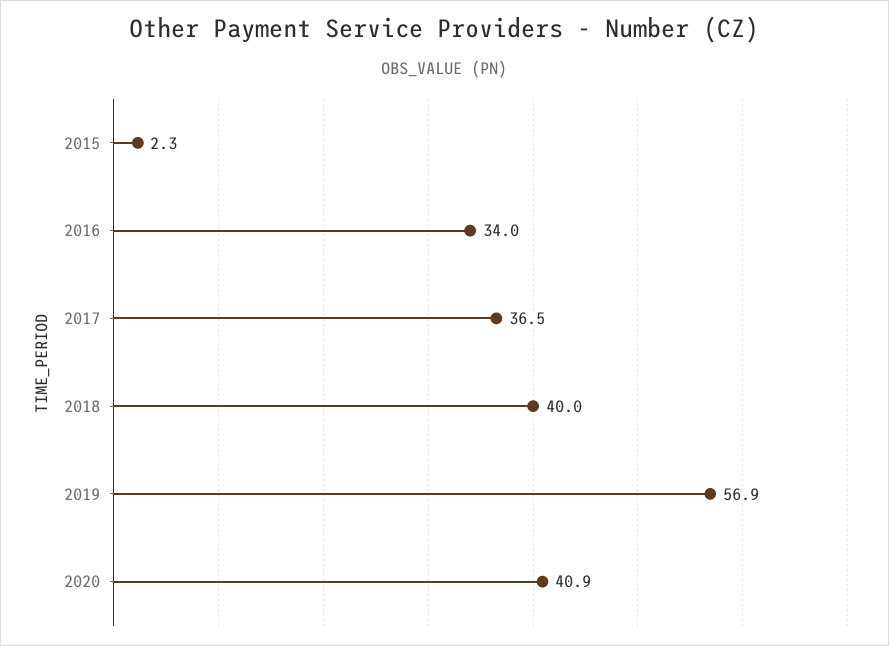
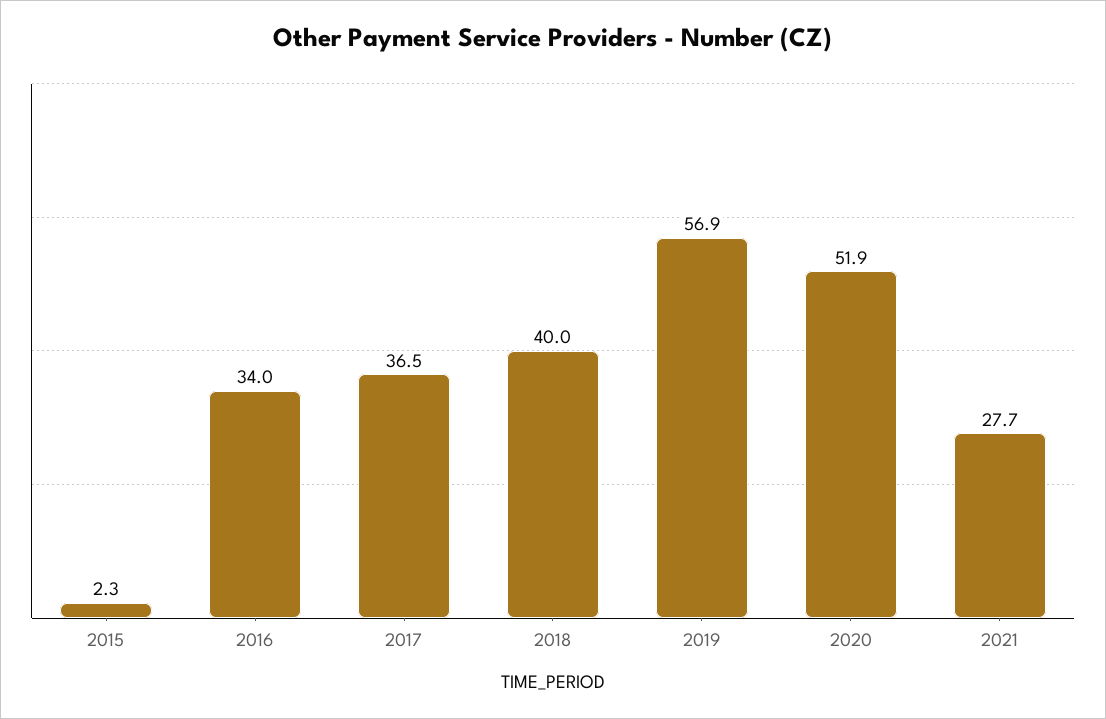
2020: 40.9 -> 51.9
2021: none -> 27.7

